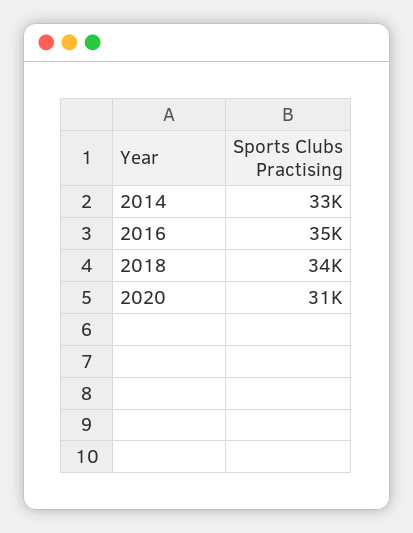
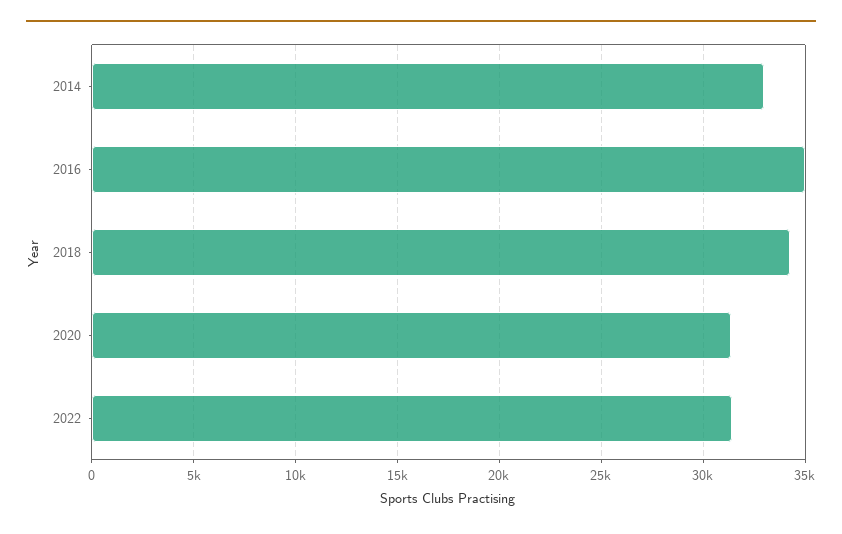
2022: none -> 31500

